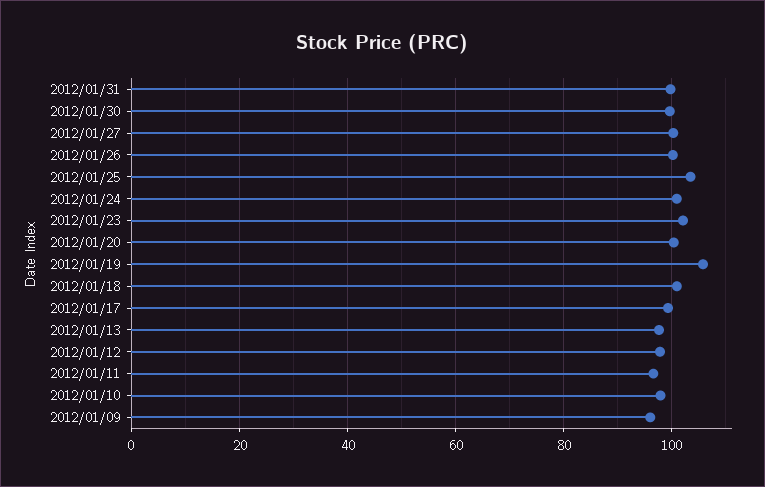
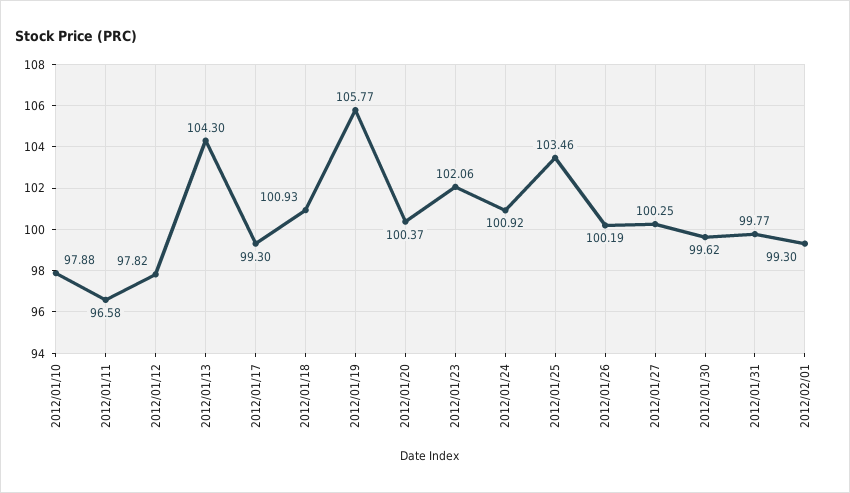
2012/01/13: 98 -> 104.3
2012/01/09: 96 -> none
2012/02/01: none -> 99.3

